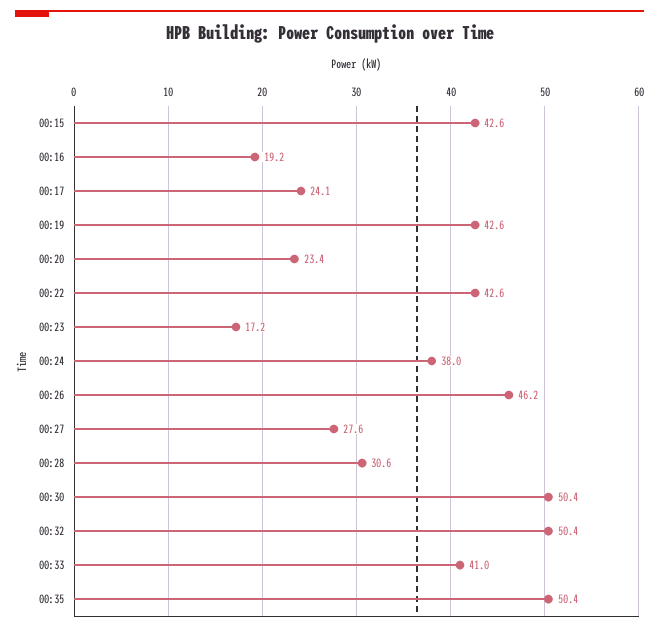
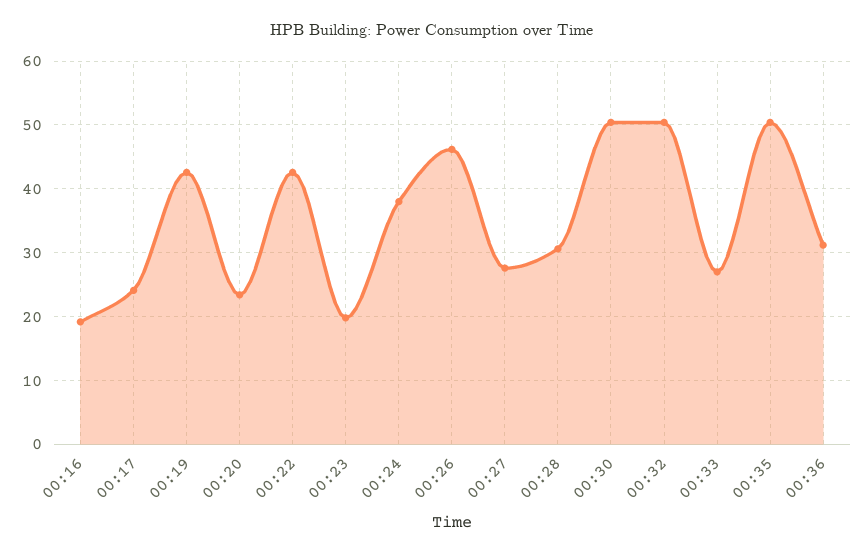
00:15: 42.6 -> none
00:23: 17.2 -> 20
00:33: 41 -> 27
00:36: none -> 31

